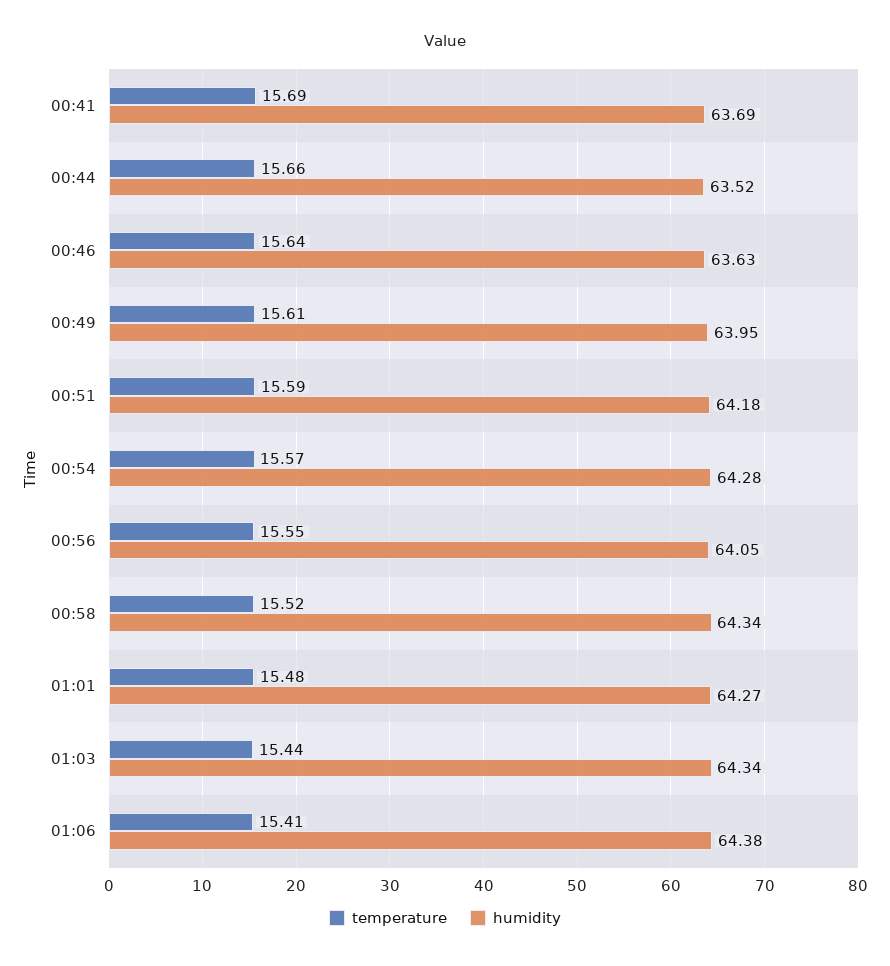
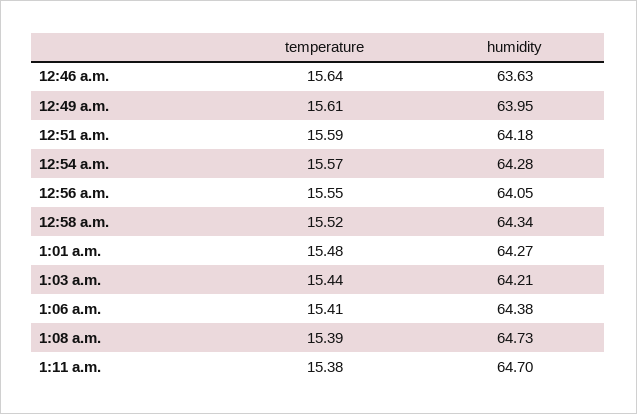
temperature, 00:41: 15.69 -> none
humidity, 00:41: 63.69 -> none
temperature, 00:44: 15.66 -> none
humidity, 00:44: 63.52 -> none
humidity, 01:03: 64.34 -> 64.21
temperature, 1:08 a.m.: none -> 15.39
humidity, 1:08 a.m.: none -> 64.73
temperature, 1:11 a.m.: none -> 15.38
humidity, 1:11 a.m.: none -> 64.7

